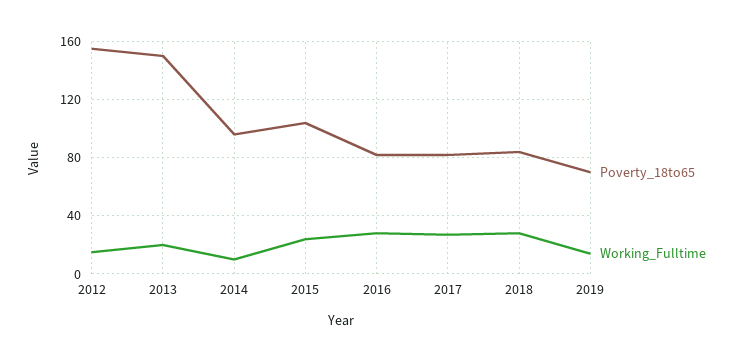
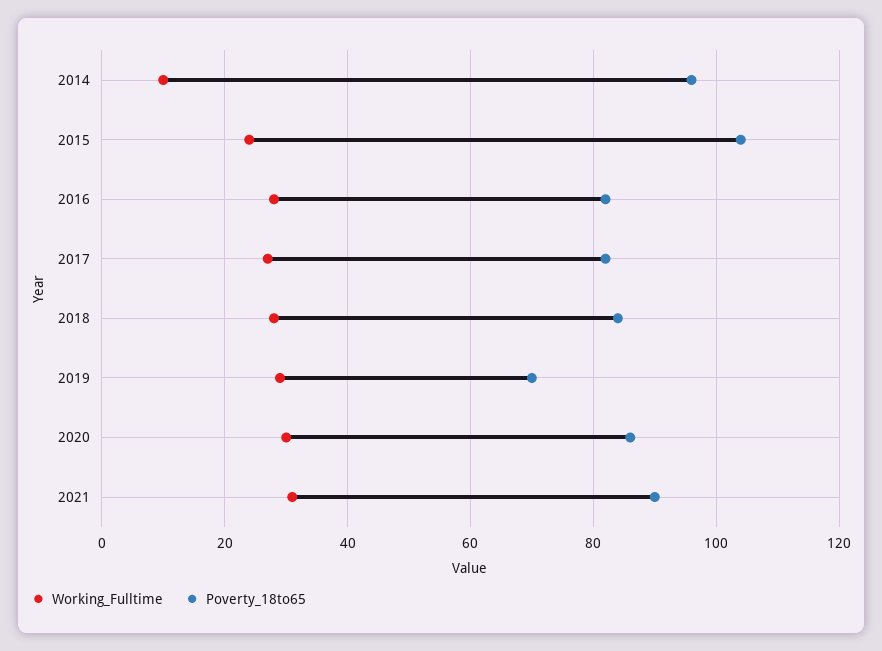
Poverty_18to65, 2012: 155 -> none
Working_Fulltime, 2012: 15 -> none
Poverty_18to65, 2013: 150 -> none
Working_Fulltime, 2013: 20 -> none
Working_Fulltime, 2019: 15 -> 30
Working_Fulltime, 2020: none -> 30
Poverty_18to65, 2020: none -> 85
Working_Fulltime, 2021: none -> 30
Poverty_18to65, 2021: none -> 90

